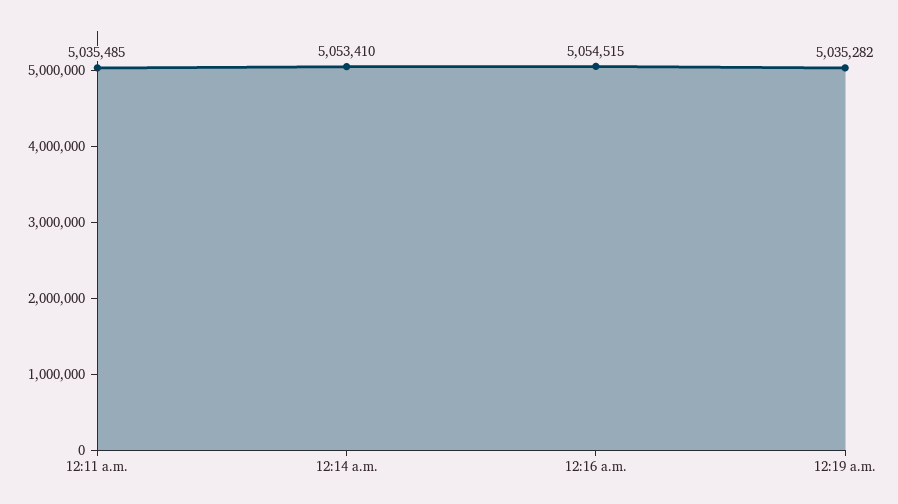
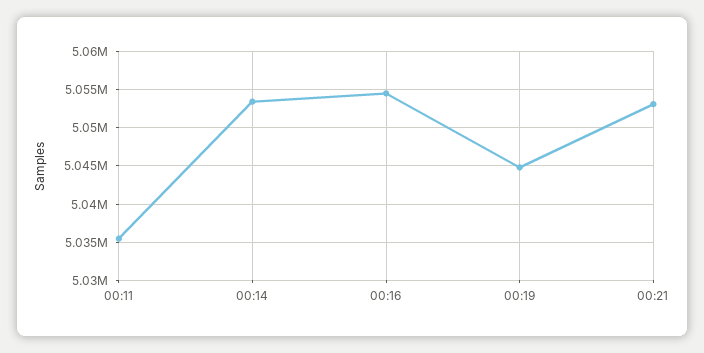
12:19 a.m.: 5035282 -> 5045000
00:21: none -> 5053000

